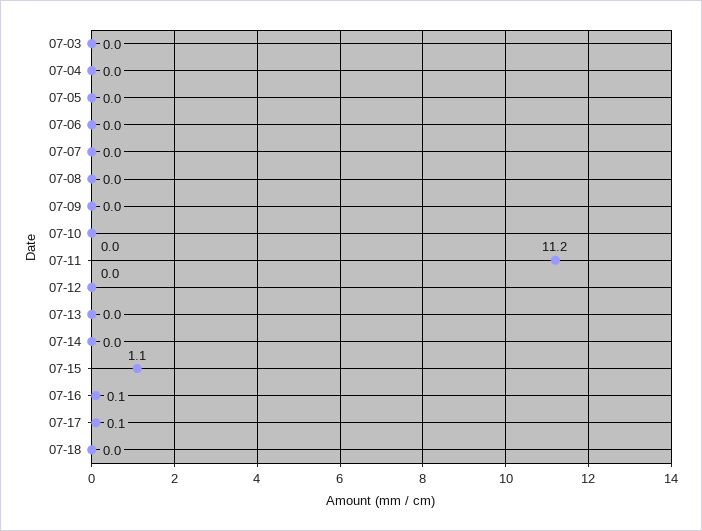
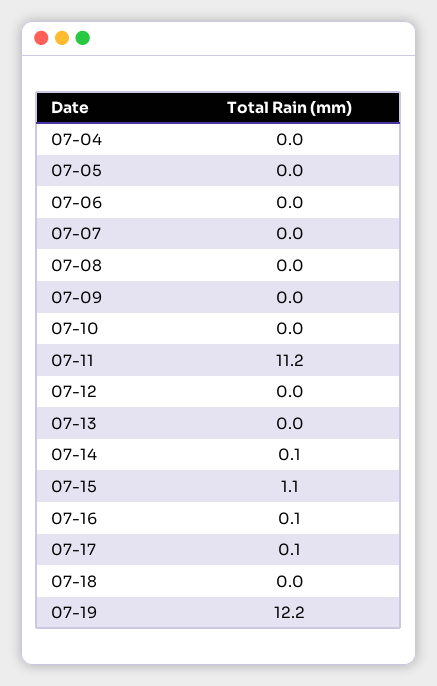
07-03: 0 -> none
07-14: 0 -> 0.1
07-19: none -> 12.2

